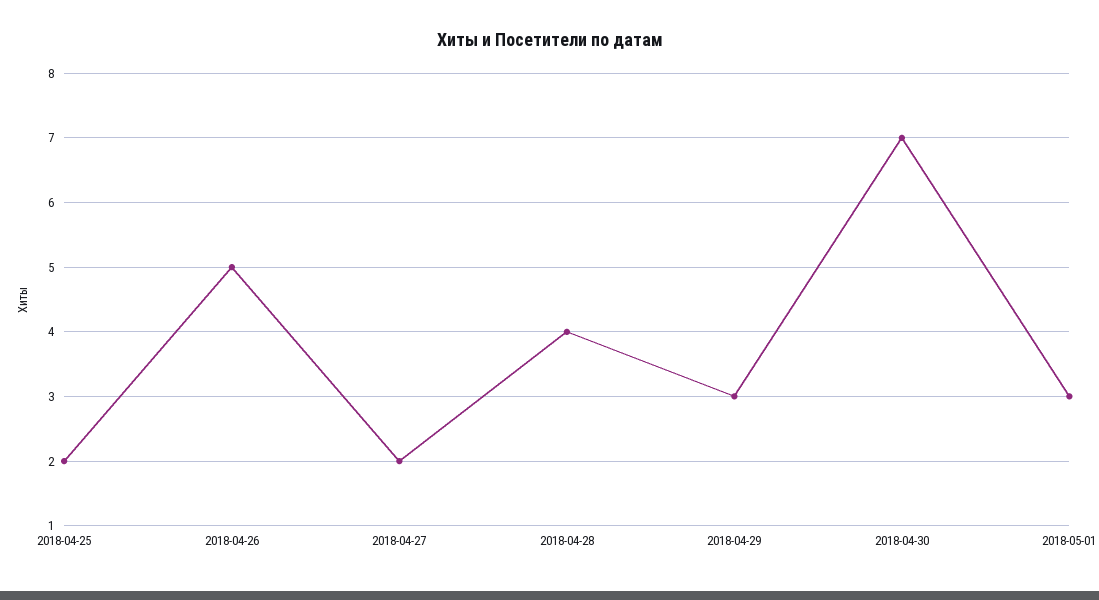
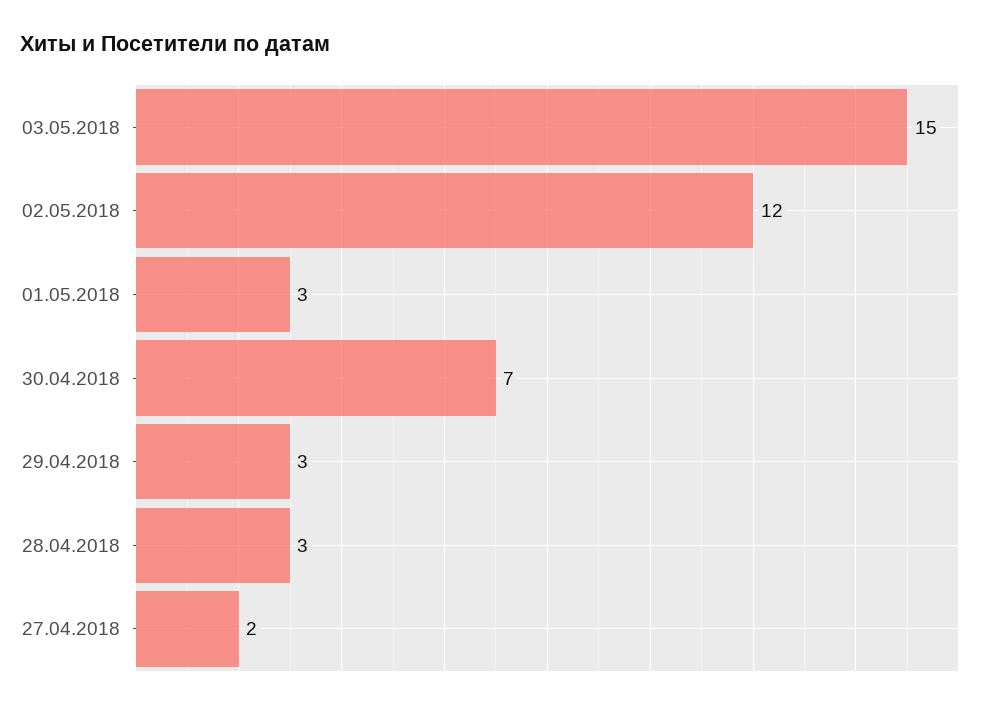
2018-04-25: 2 -> none
2018-04-26: 5 -> none
2018-04-28: 4 -> 3
03.05.2018: none -> 15
02.05.2018: none -> 12

